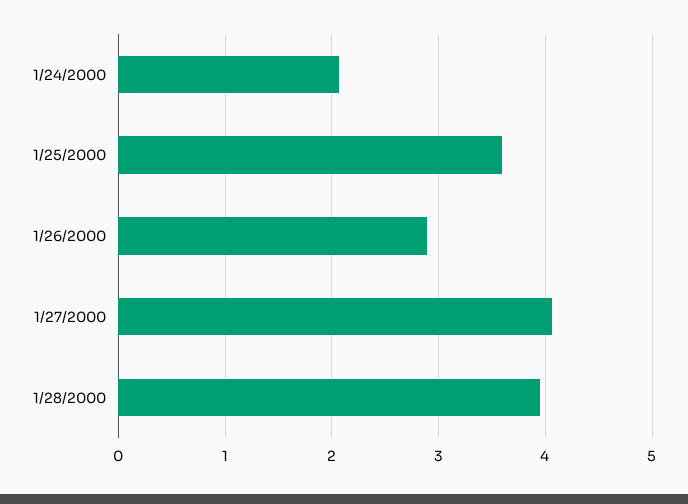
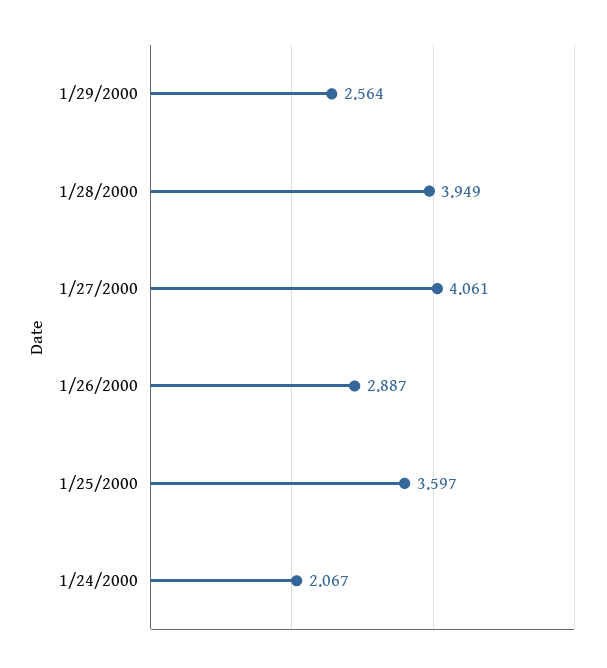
1/29/2000: none -> 2.564

